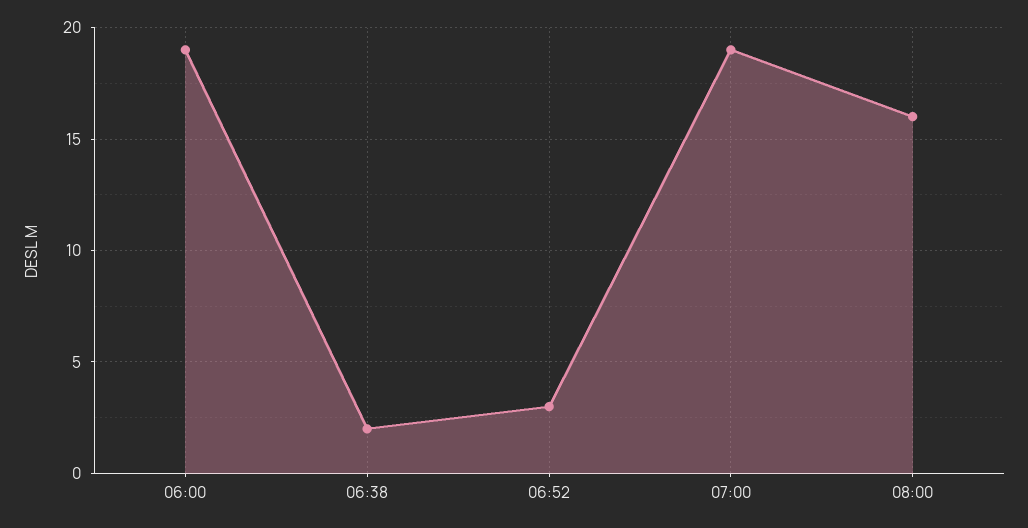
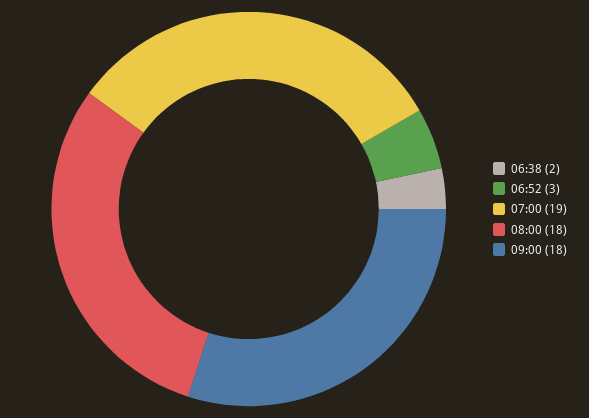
06:00: 19 -> none
08:00: 16 -> 18
09:00: none -> 18

